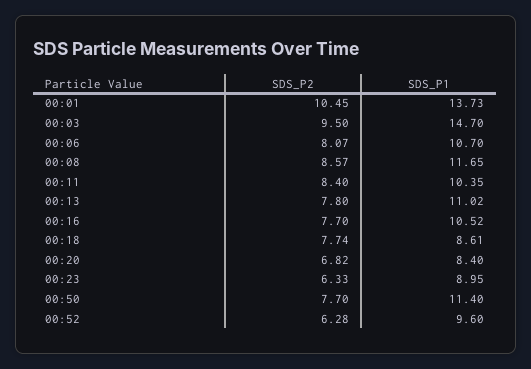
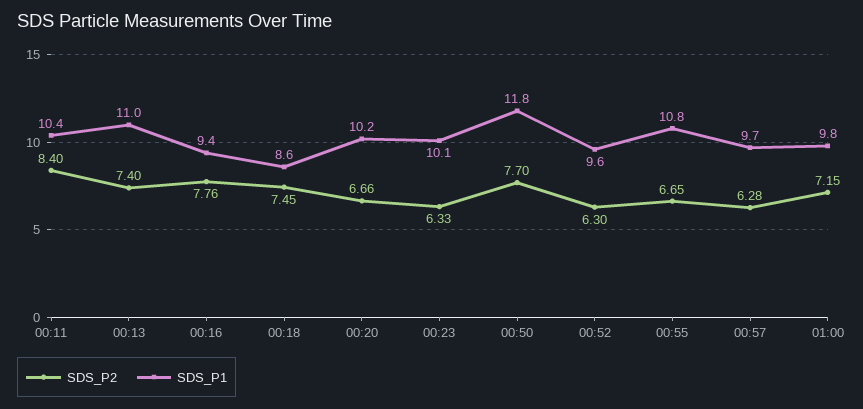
SDS_P2, 00:01: 10.45 -> none
SDS_P1, 00:01: 13.73 -> none
SDS_P2, 00:03: 9.5 -> none
SDS_P1, 00:03: 14.7 -> none
SDS_P2, 00:06: 8.07 -> none
SDS_P1, 00:06: 10.7 -> none
SDS_P2, 00:08: 8.57 -> none
SDS_P1, 00:08: 11.65 -> none
SDS_P2, 00:13: 7.8 -> 7.4
SDS_P2, 00:16: 7.7 -> 7.76
SDS_P1, 00:16: 10.52 -> 9.4
SDS_P2, 00:18: 7.74 -> 7.45
SDS_P2, 00:20: 6.82 -> 6.66
SDS_P1, 00:20: 8.4 -> 10.2
SDS_P1, 00:23: 8.95 -> 10.1
SDS_P1, 00:50: 11.4 -> 11.8
SDS_P2, 00:52: 6.28 -> 6.3
SDS_P2, 00:55: none -> 6.65
SDS_P1, 00:55: none -> 10.8
SDS_P2, 00:57: none -> 6.28
SDS_P1, 00:57: none -> 9.7
SDS_P2, 01:00: none -> 7.15
SDS_P1, 01:00: none -> 9.8

